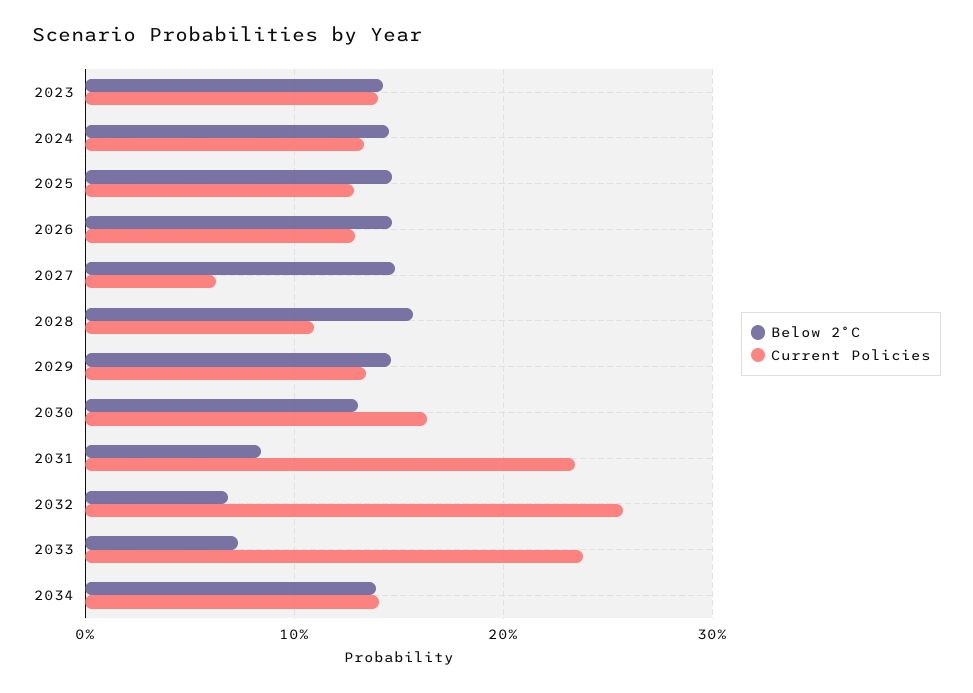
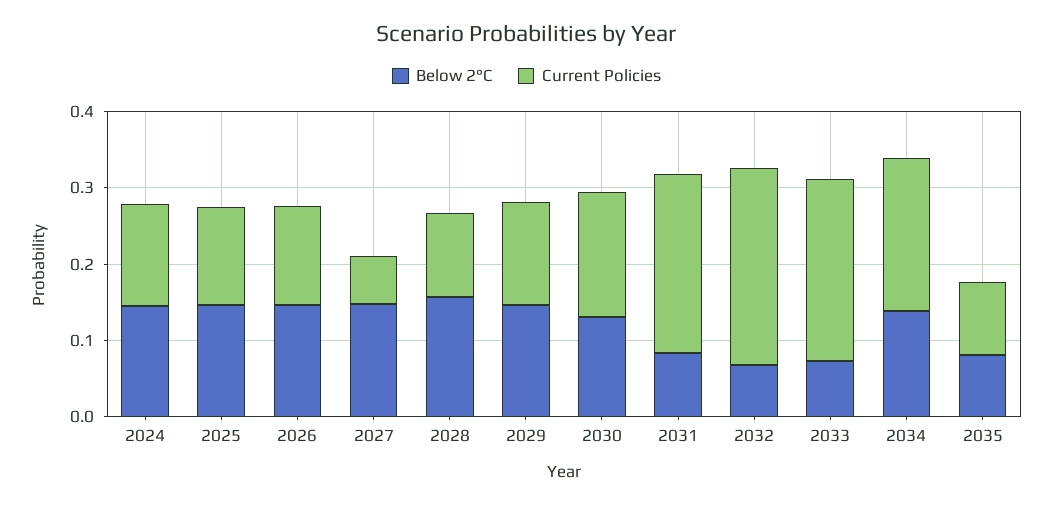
Below 2°C, 2023: 0.14 -> none
Current Policies, 2023: 0.14 -> none
Current Policies, 2034: 0.14 -> 0.2
Below 2°C, 2035: none -> 0.08
Current Policies, 2035: none -> 0.1

